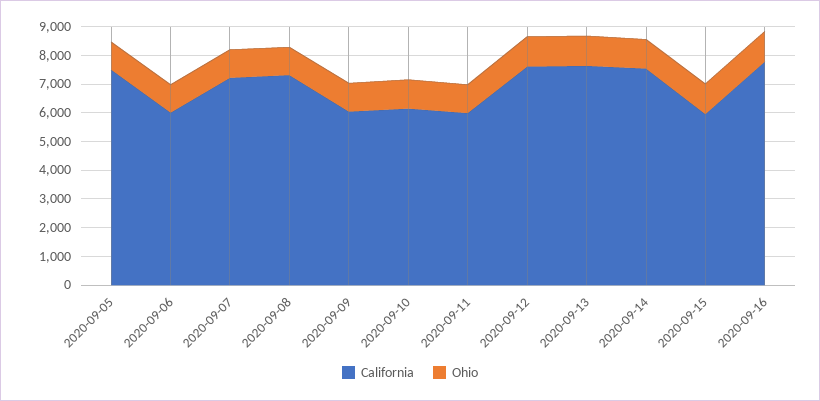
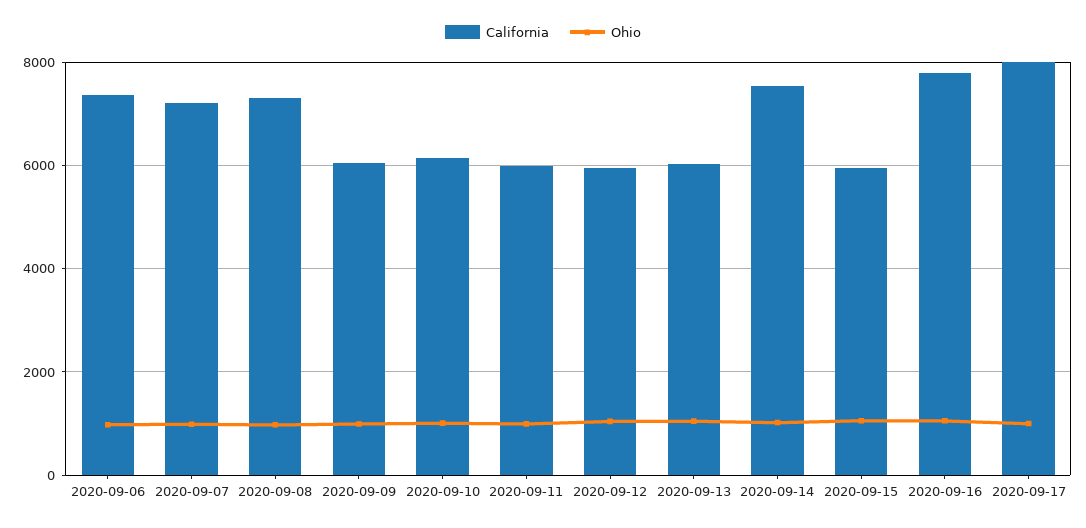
California, 2020-09-05: 7500 -> none
Ohio, 2020-09-05: 1000 -> none
California, 2020-09-06: 6000 -> 7400
California, 2020-09-12: 7500 -> 6000
California, 2020-09-13: 7500 -> 6000
California, 2020-09-17: none -> 8000
Ohio, 2020-09-17: none -> 1000

